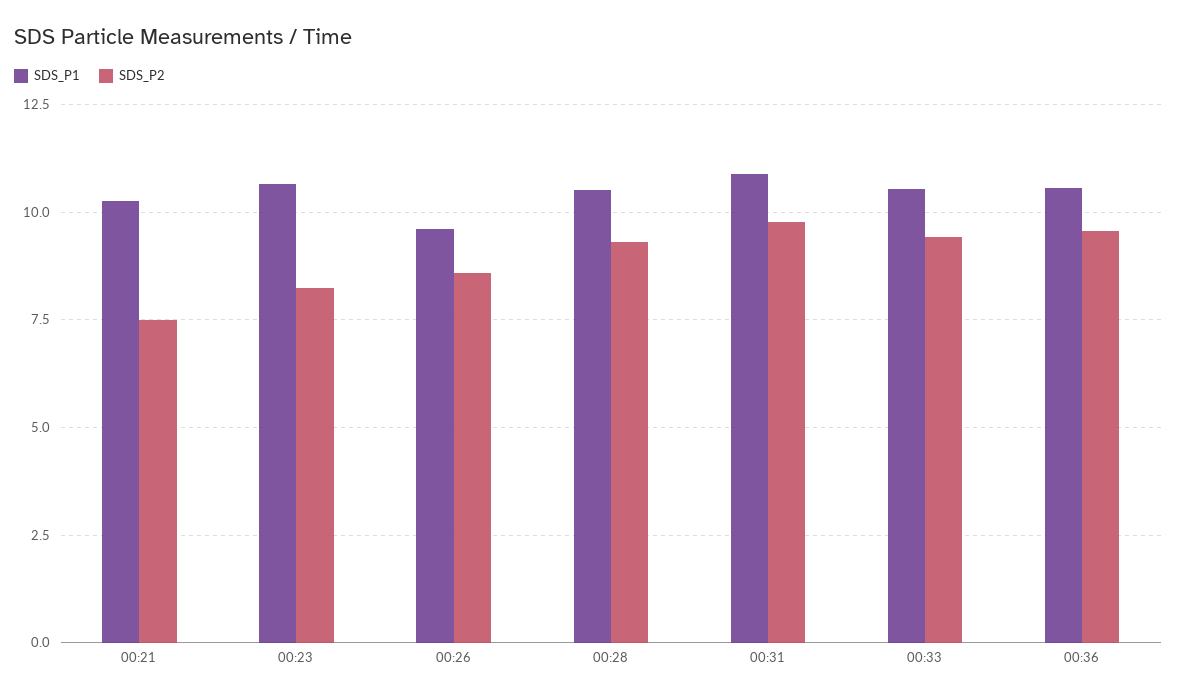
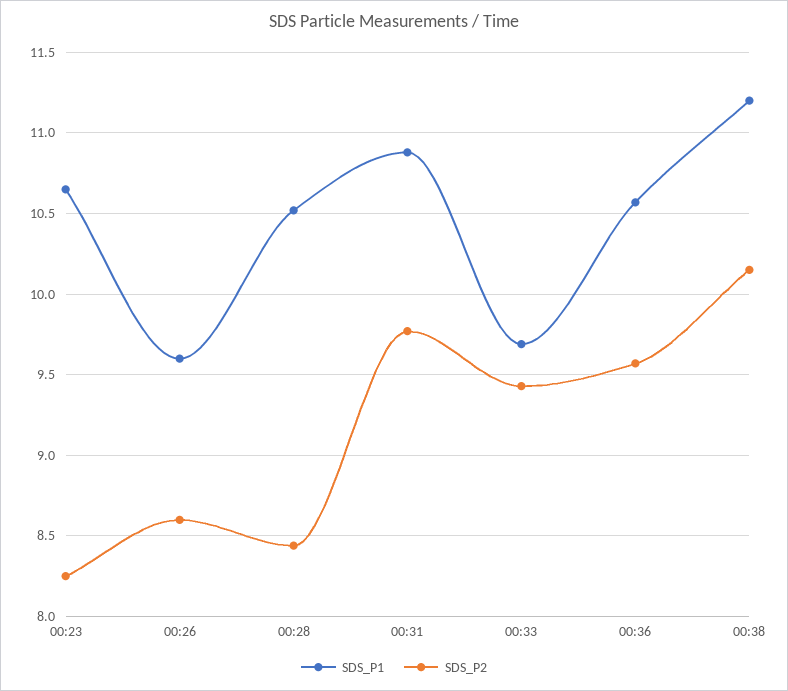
SDS_P1, 00:21: 10.25 -> none
SDS_P2, 00:21: 7.5 -> none
SDS_P2, 00:28: 9.25 -> 8.45
SDS_P1, 00:33: 10.5 -> 9.7
SDS_P1, 00:38: none -> 11.2
SDS_P2, 00:38: none -> 10.15

